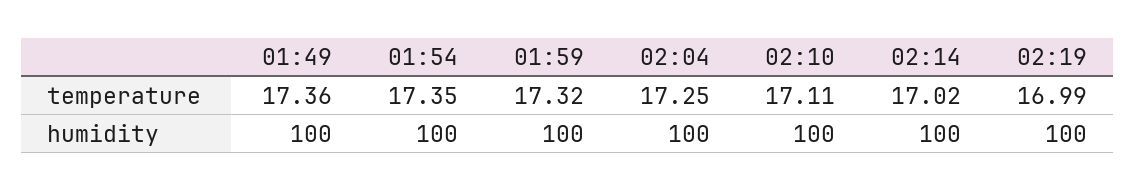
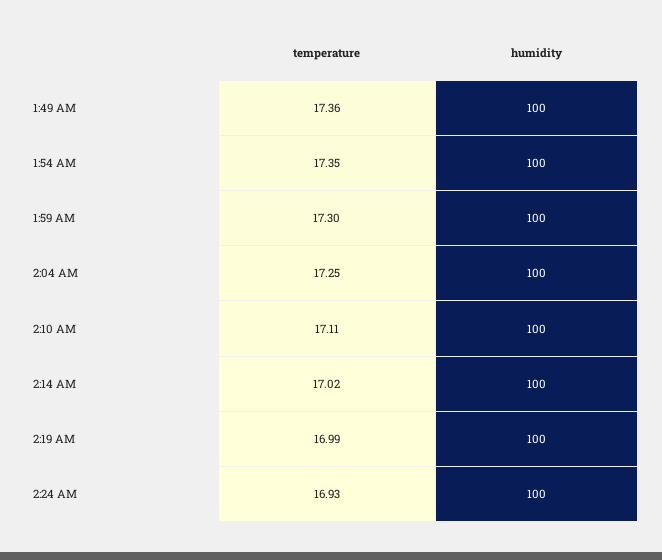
01:59, temperature: 17.32 -> 17.3
2:24 AM, temperature: none -> 16.93
2:24 AM, humidity: none -> 100

